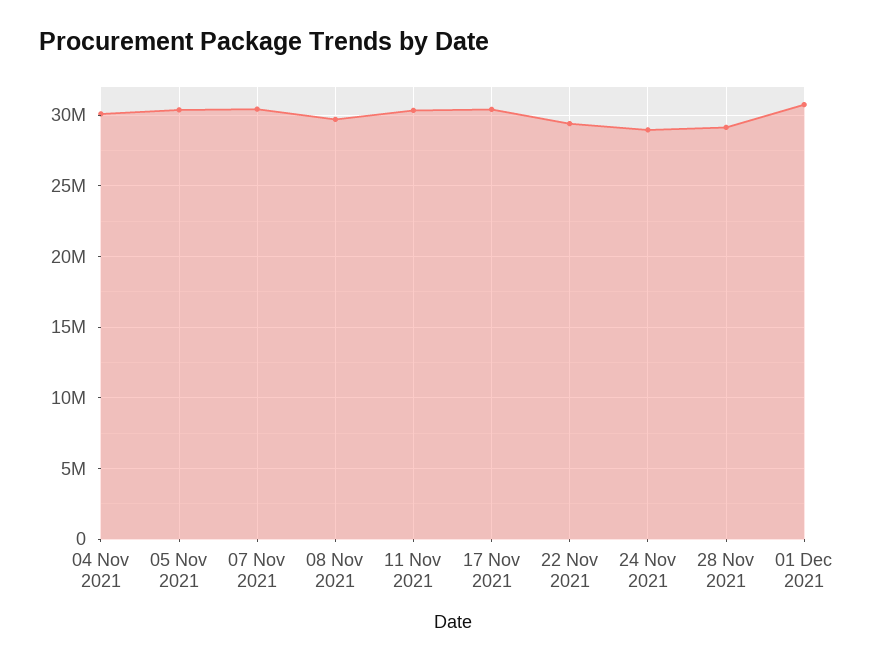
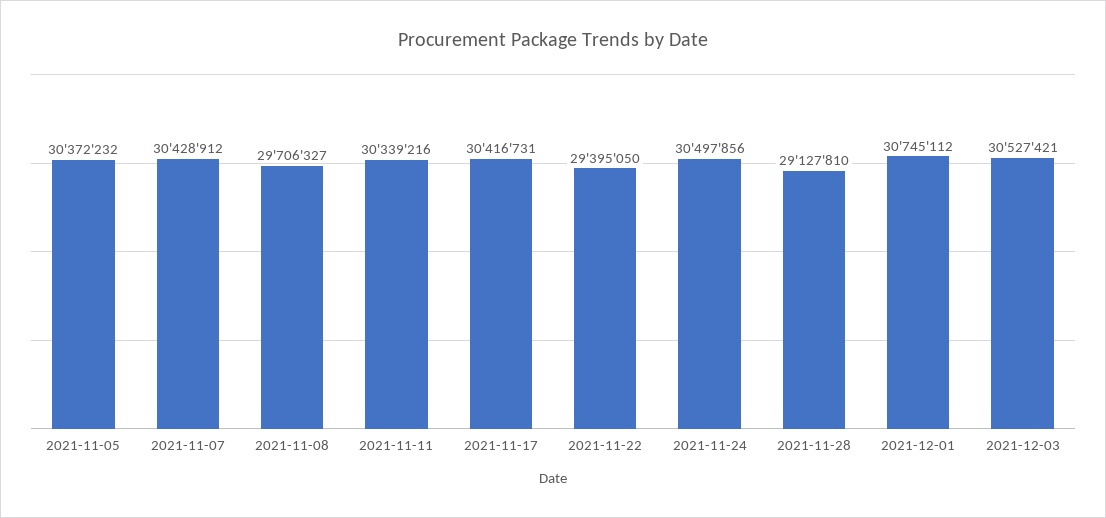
04 Nov 2021: 30000000 -> none
24 Nov 2021: 29000000 -> 30497856
2021-12-03: none -> 30527421

